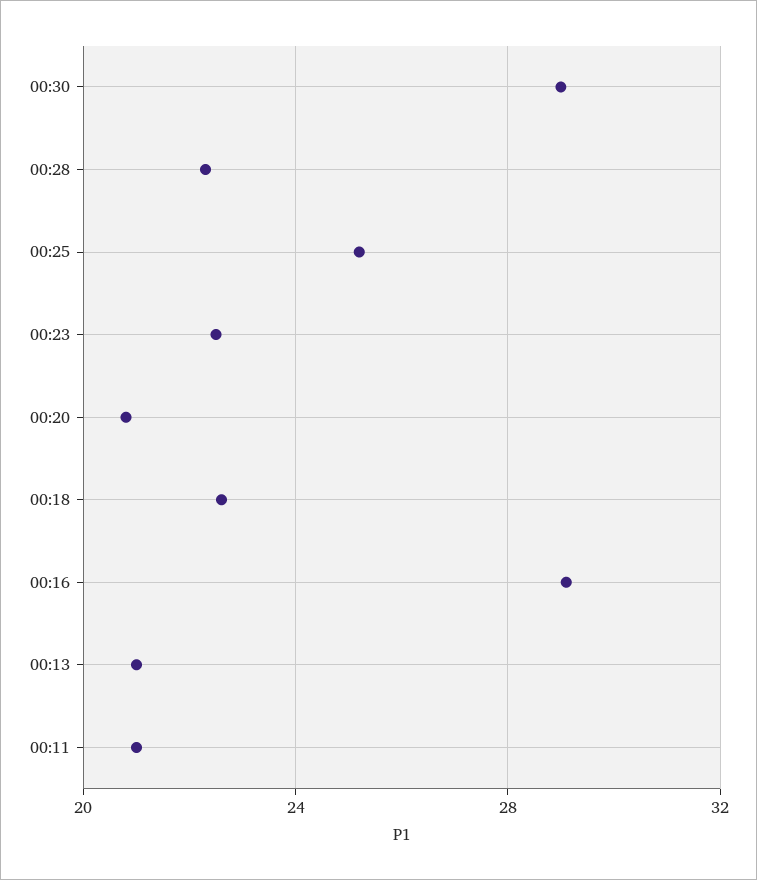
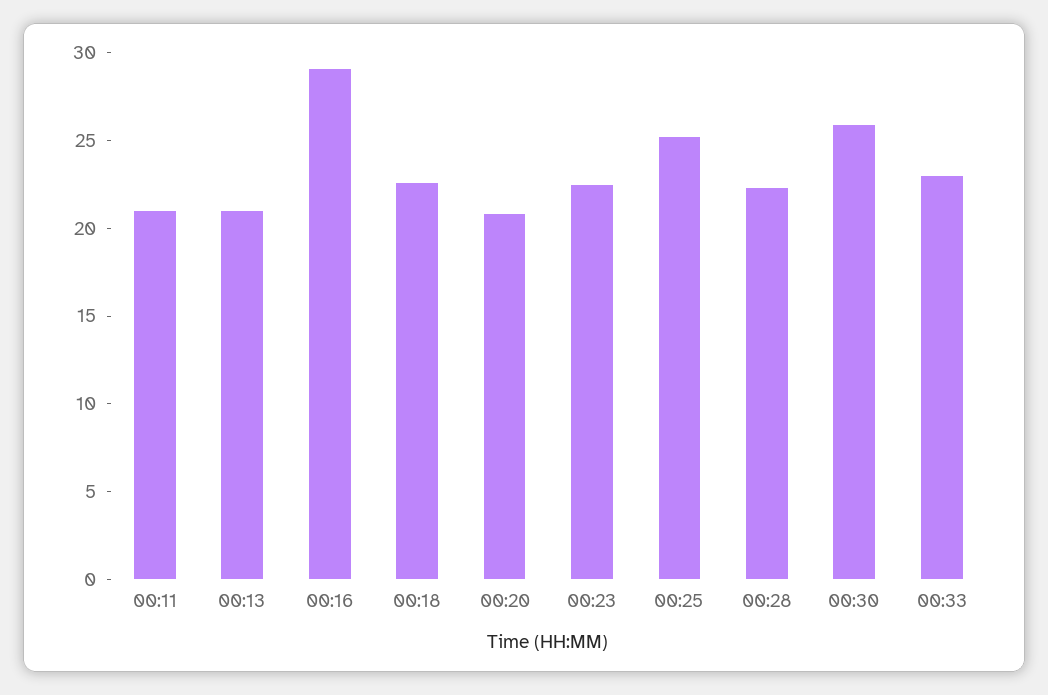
00:30: 29 -> 26
00:33: none -> 23

